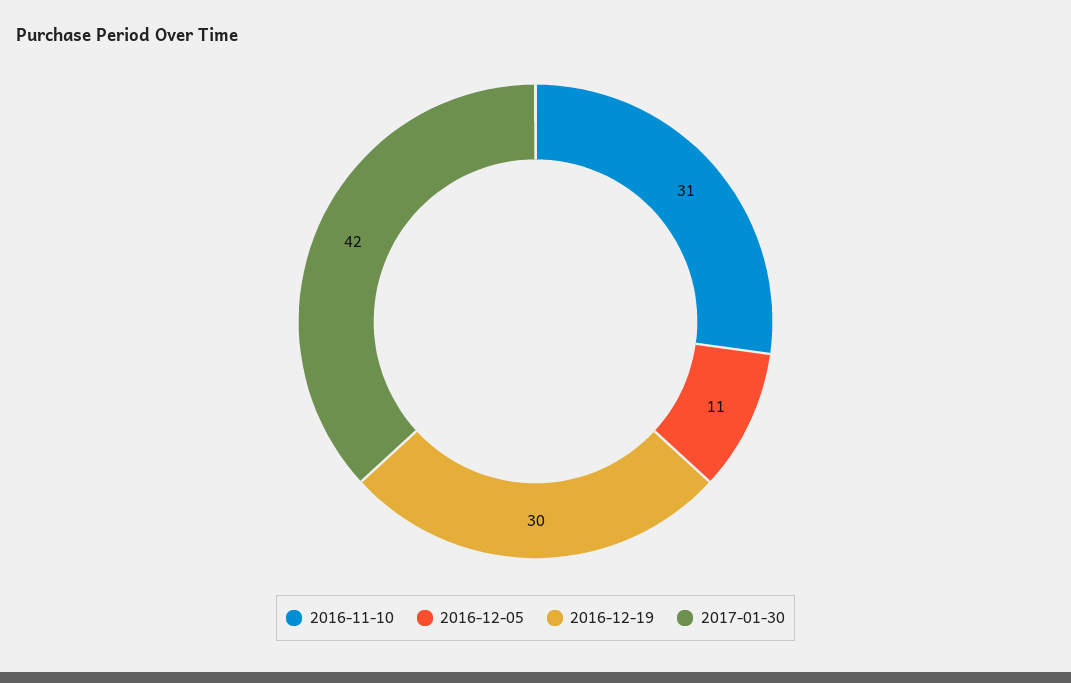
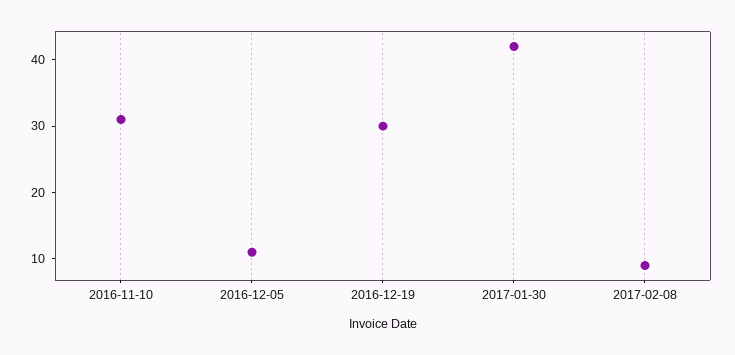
2017-02-08: none -> 10

